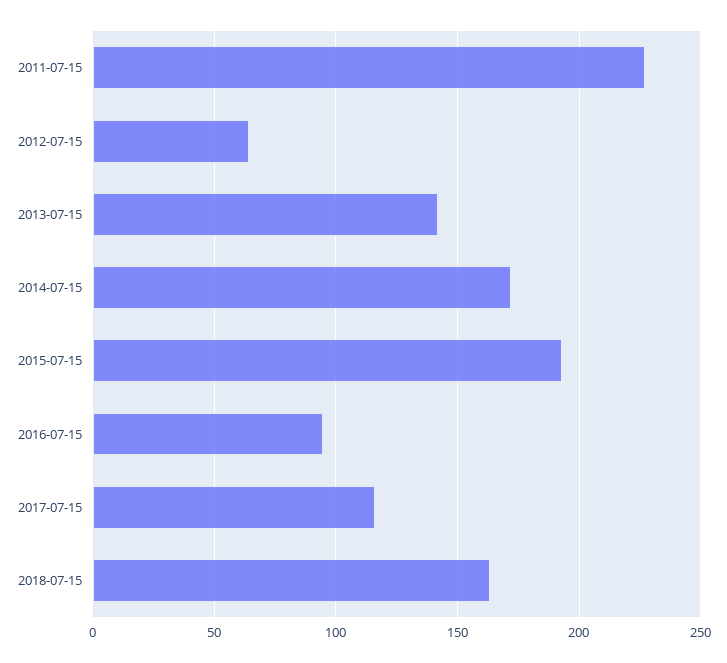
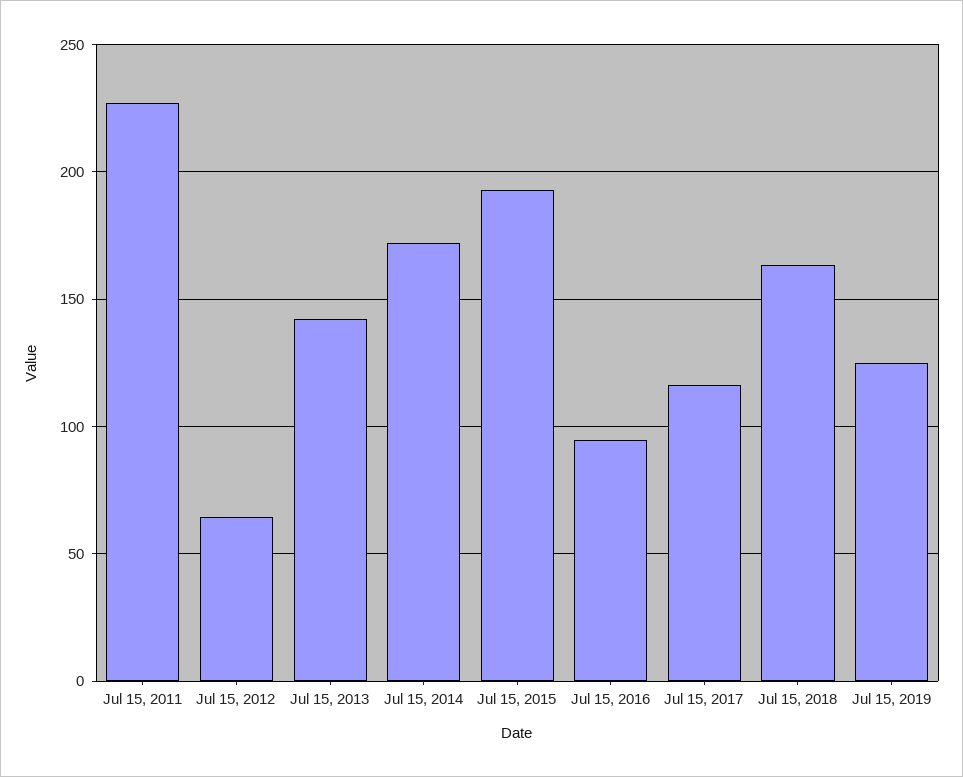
Jul 15, 2019: none -> 125

